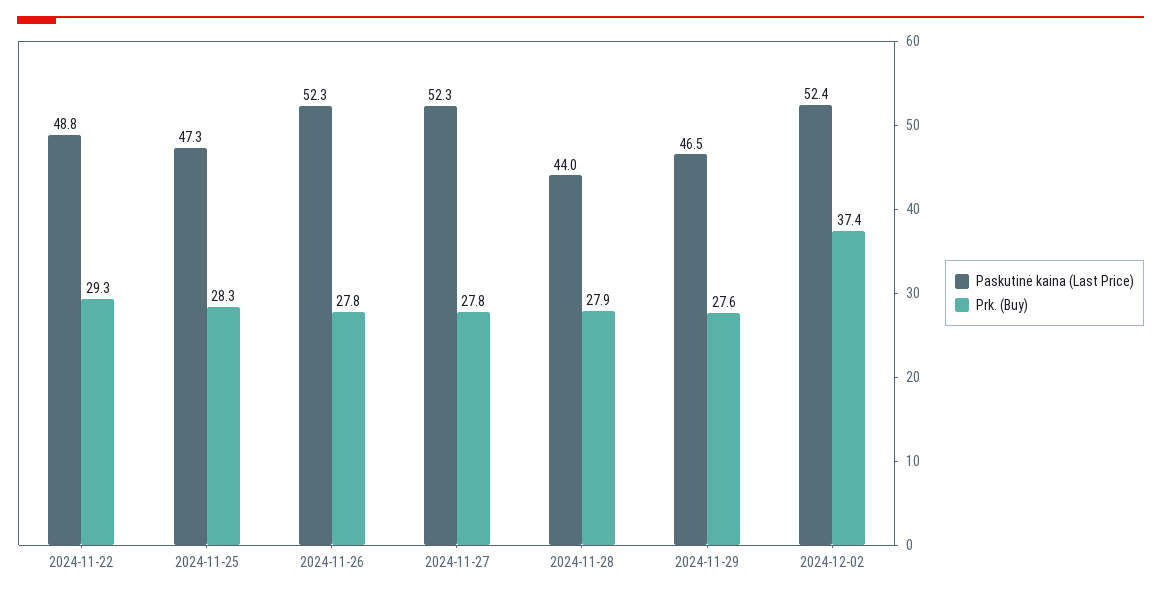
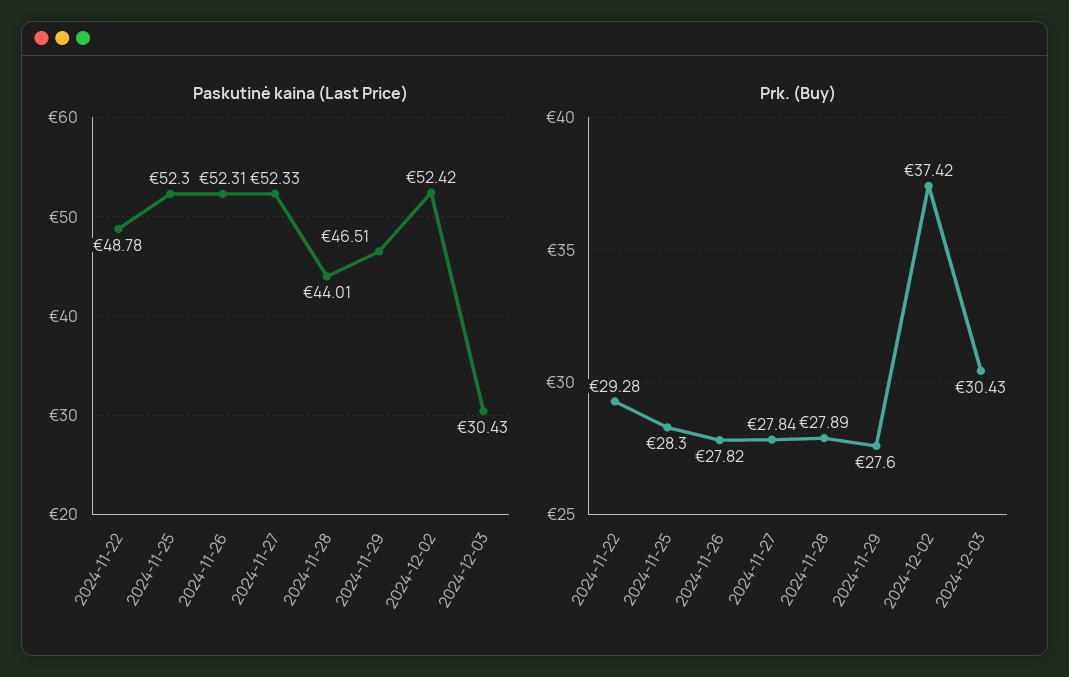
Paskutinė kaina (Last Price), 2024-11-25: 47.3 -> 52.3
Paskutinė kaina (Last Price), 2024-12-03: none -> 30.43
Prk. (Buy), 2024-12-03: none -> 30.43

